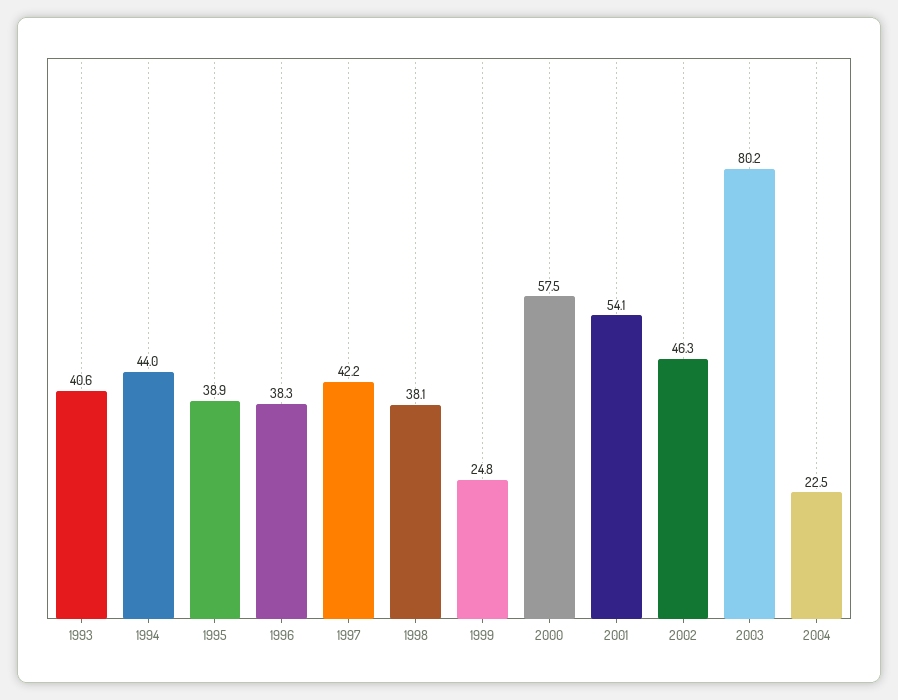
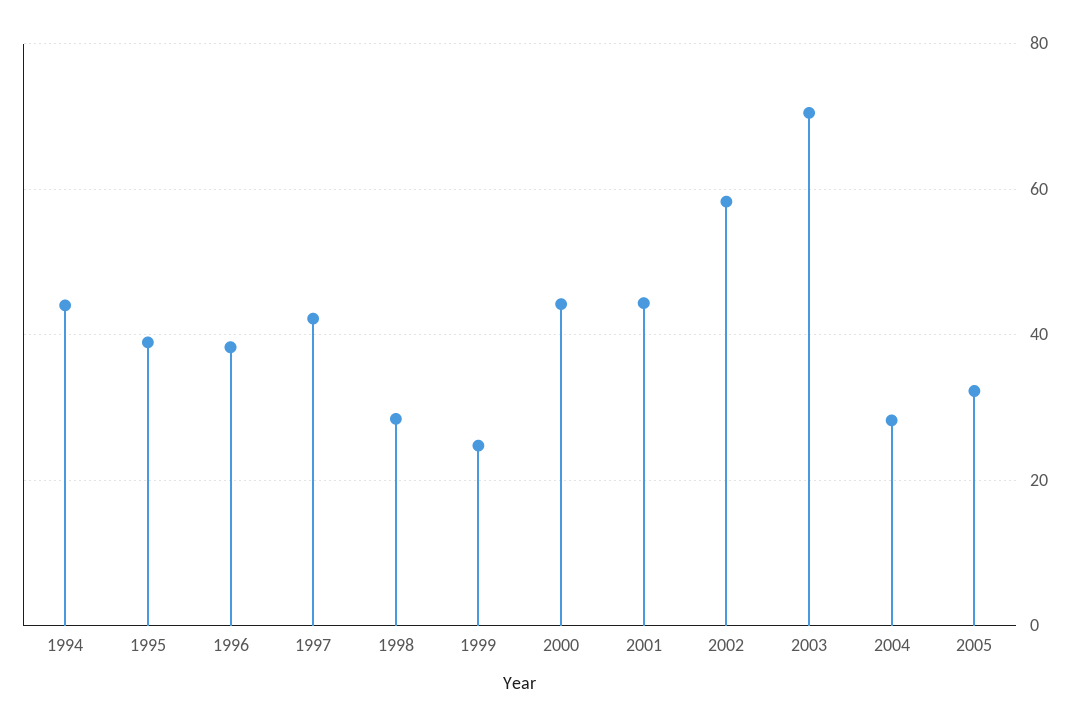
1993: 40.6 -> none
1998: 38.1 -> 28
2000: 57.5 -> 44
2001: 54.1 -> 44
2002: 46.3 -> 58
2003: 80.2 -> 70
2004: 22.5 -> 28
2005: none -> 32

